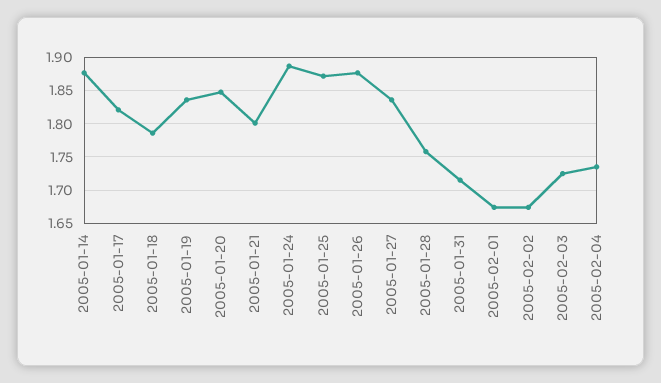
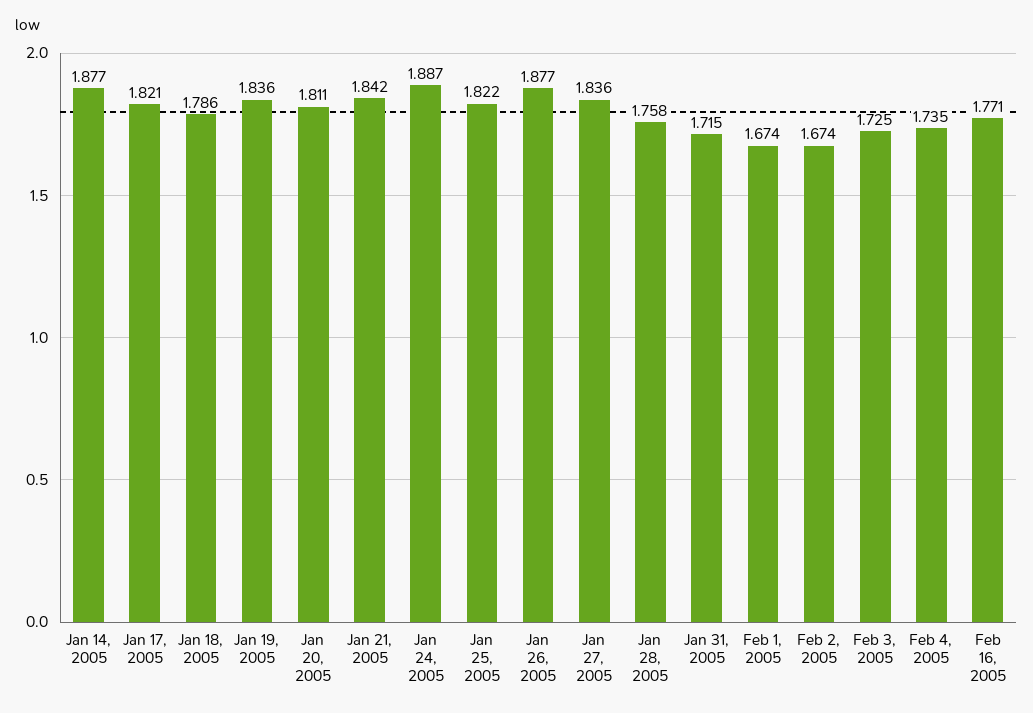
2005-01-20: 1.85 -> 1.811
2005-01-21: 1.8 -> 1.842
2005-01-25: 1.87 -> 1.822
Feb 16, 2005: none -> 1.771

